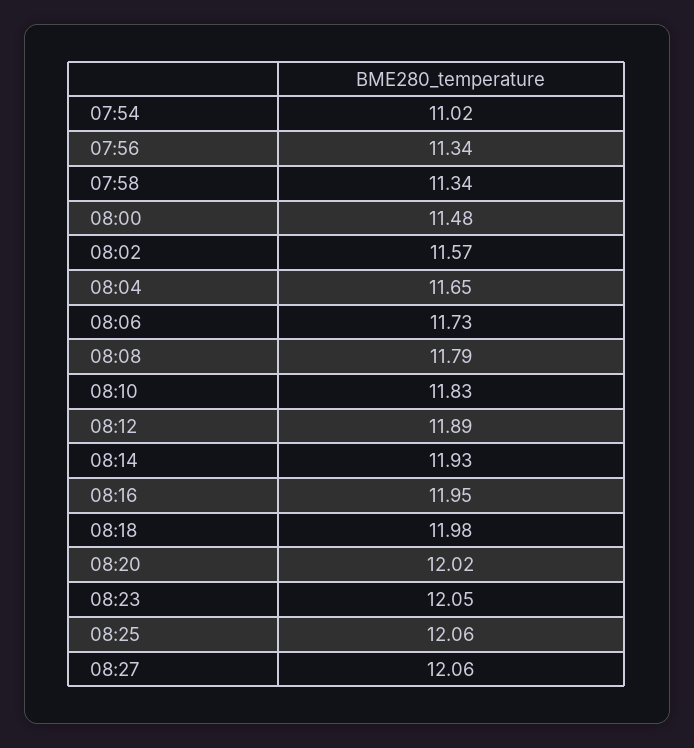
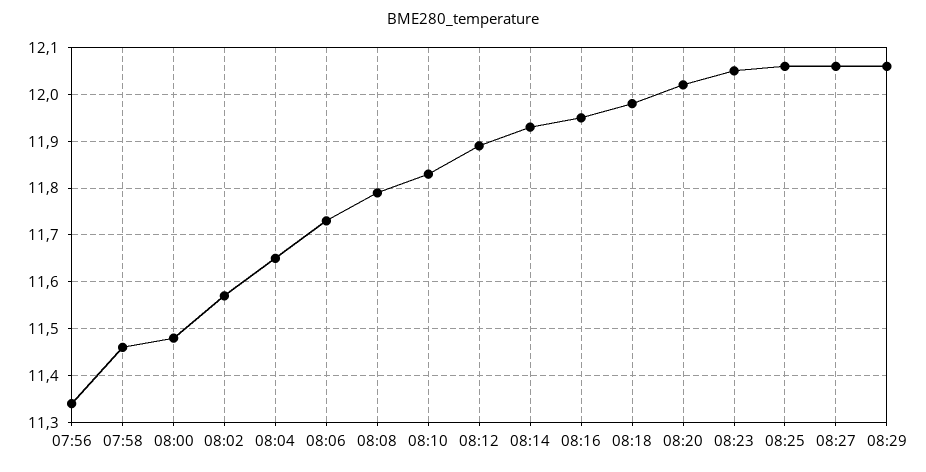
07:54: 11.02 -> none
07:58: 11.34 -> 11.45
08:29: none -> 12.05

